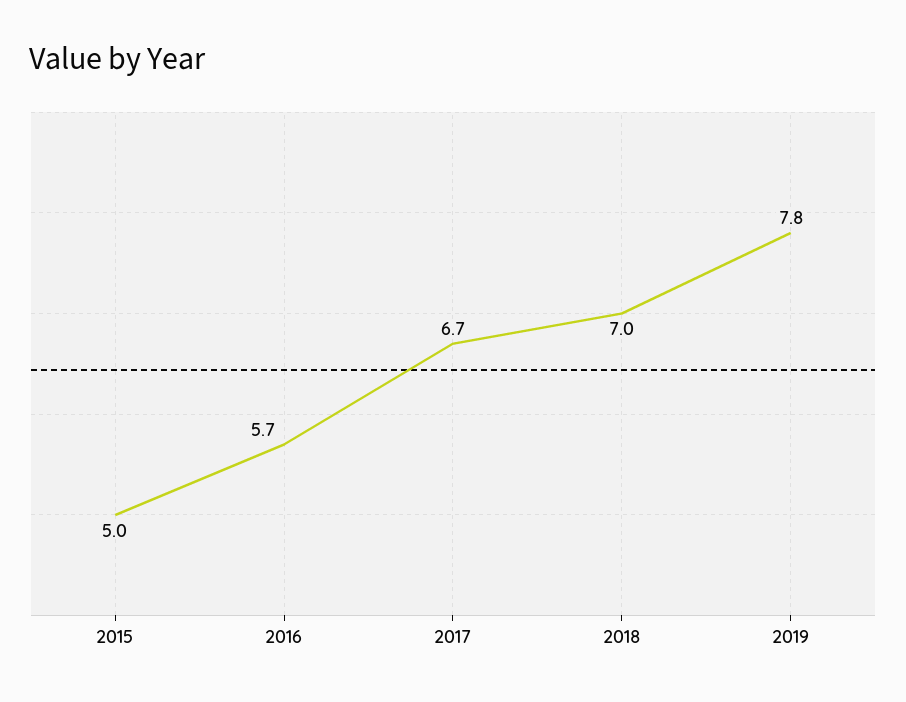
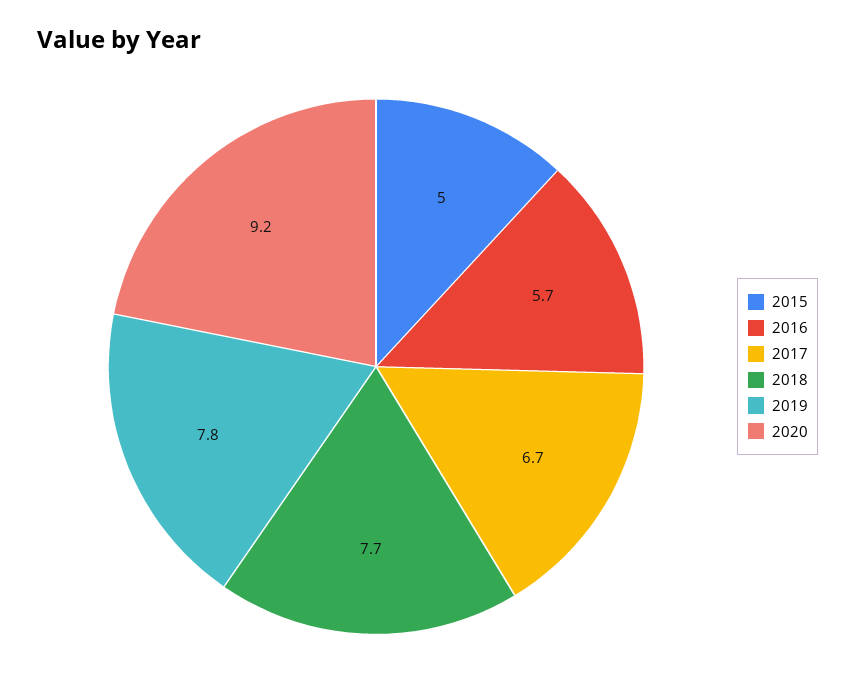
2018: 7 -> 7.7
2020: none -> 9.2

